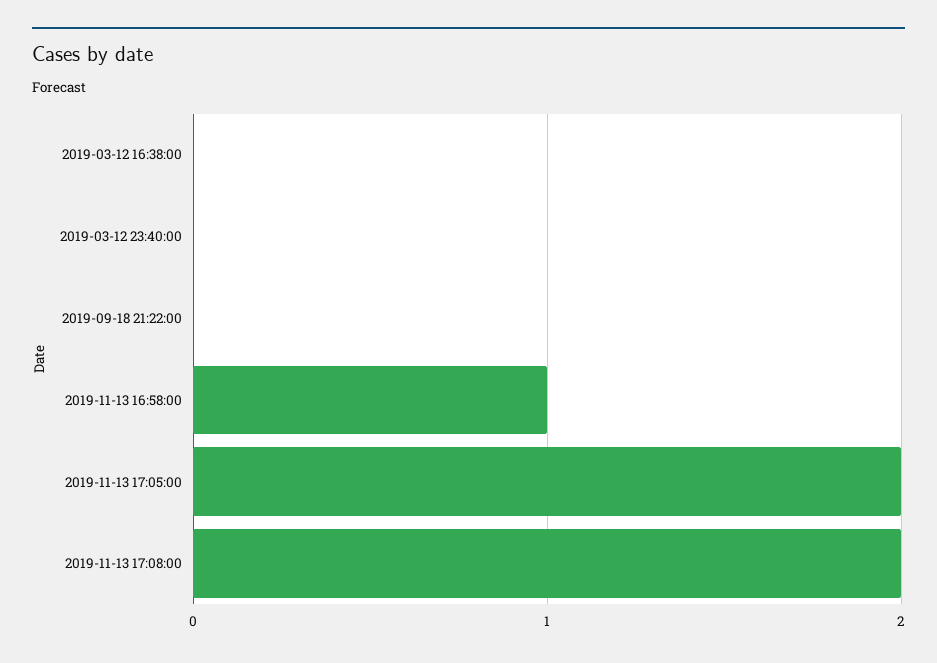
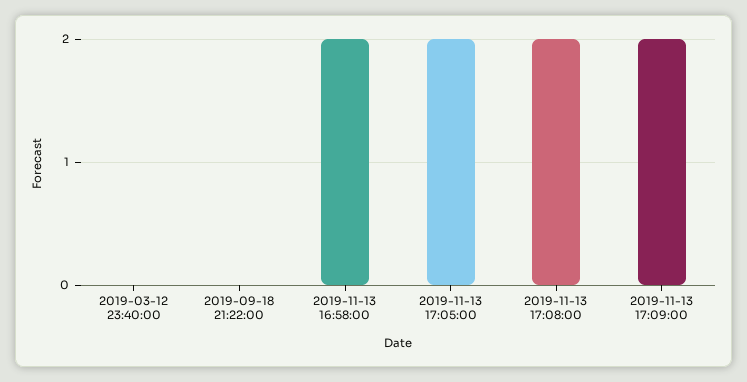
2019-03-12 16:38:00: 0 -> none
2019-11-13 16:58:00: 1 -> 2
2019-11-13 17:09:00: none -> 2

